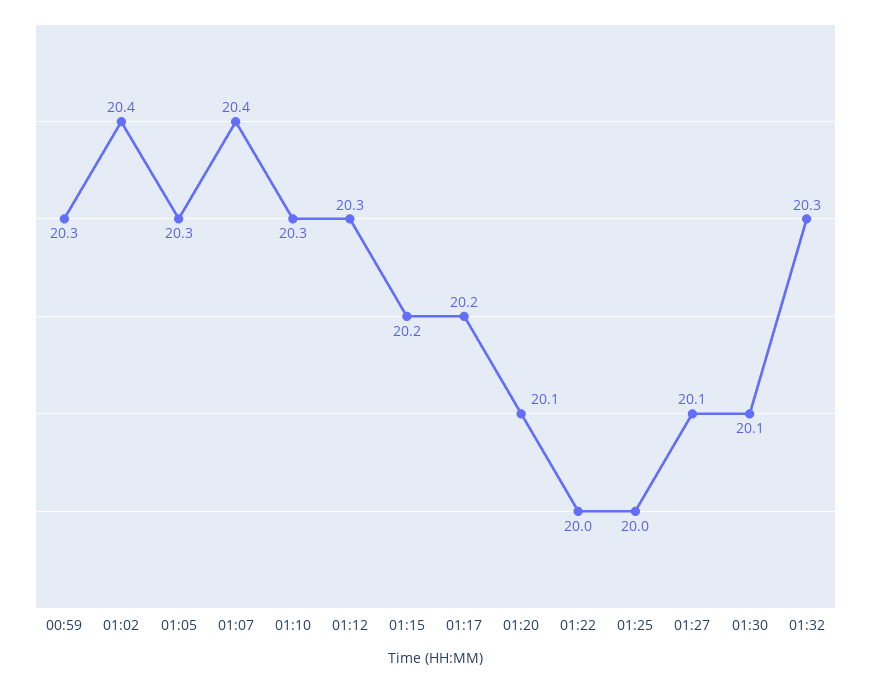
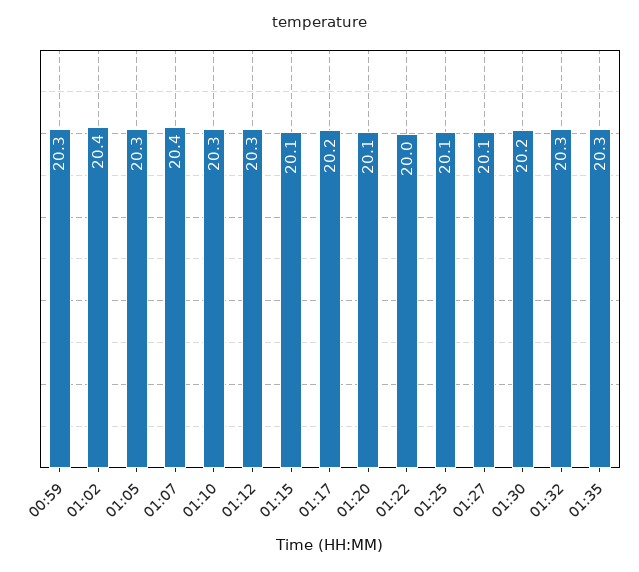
01:15: 20.2 -> 20.1
01:25: 20 -> 20.1
01:30: 20.1 -> 20.2
01:35: none -> 20.3

